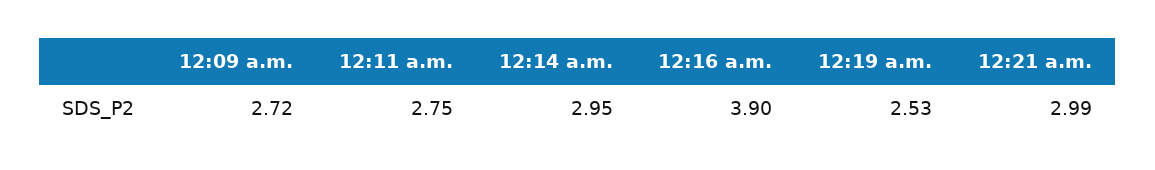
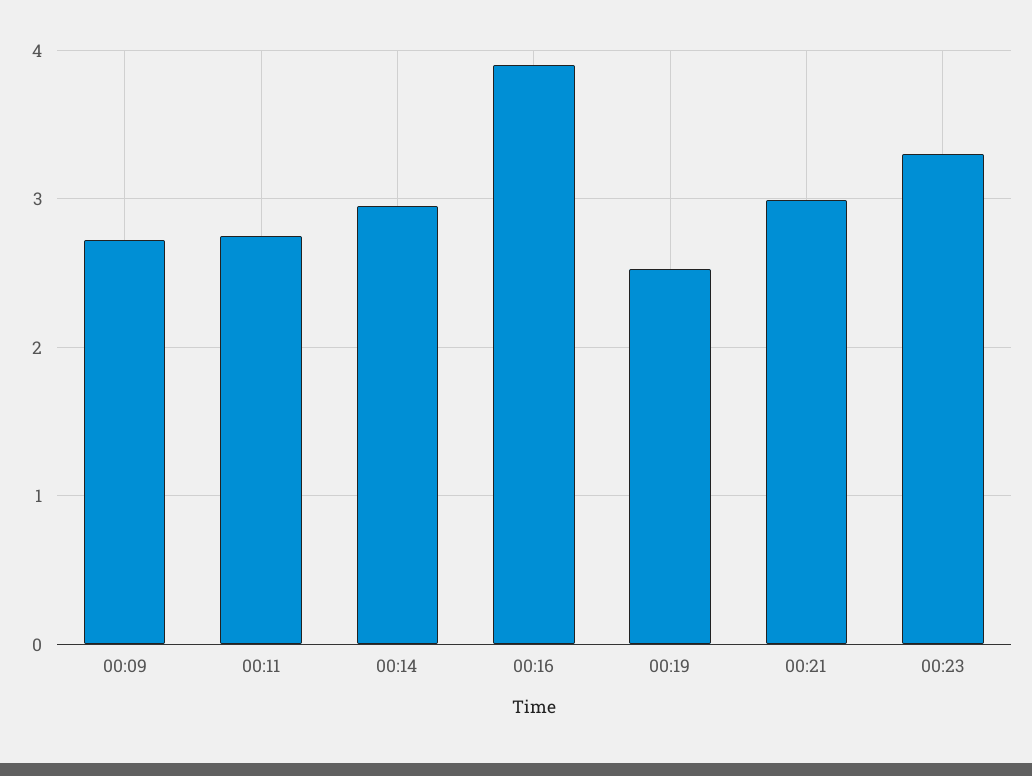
00:23: none -> 3.3

